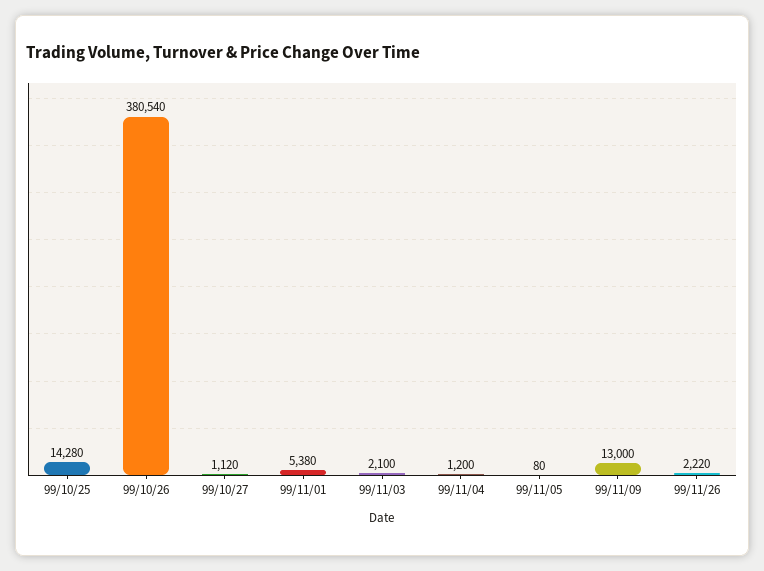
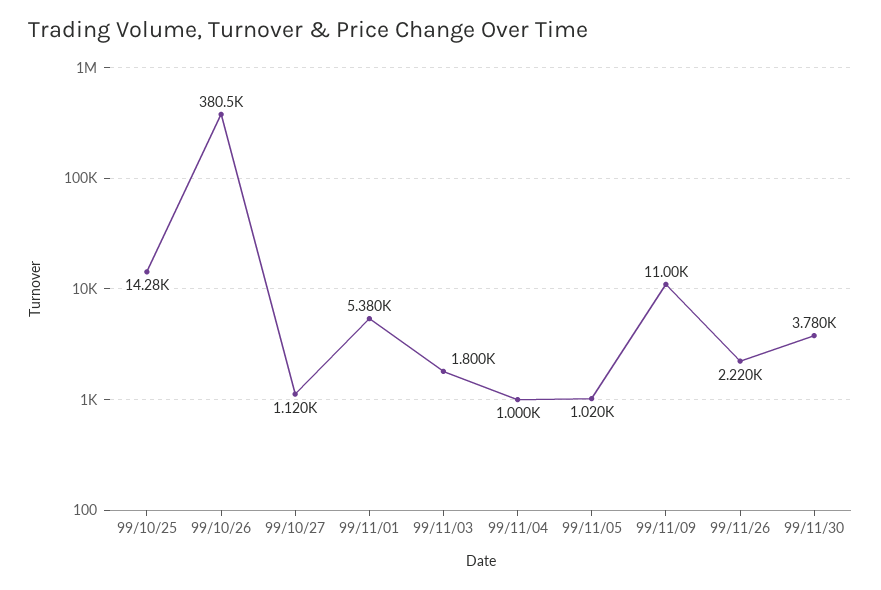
99/11/03: 2100 -> 1800
99/11/04: 1200 -> 1000
99/11/05: 80 -> 1020
99/11/09: 13000 -> 11000
99/11/30: none -> 3780

